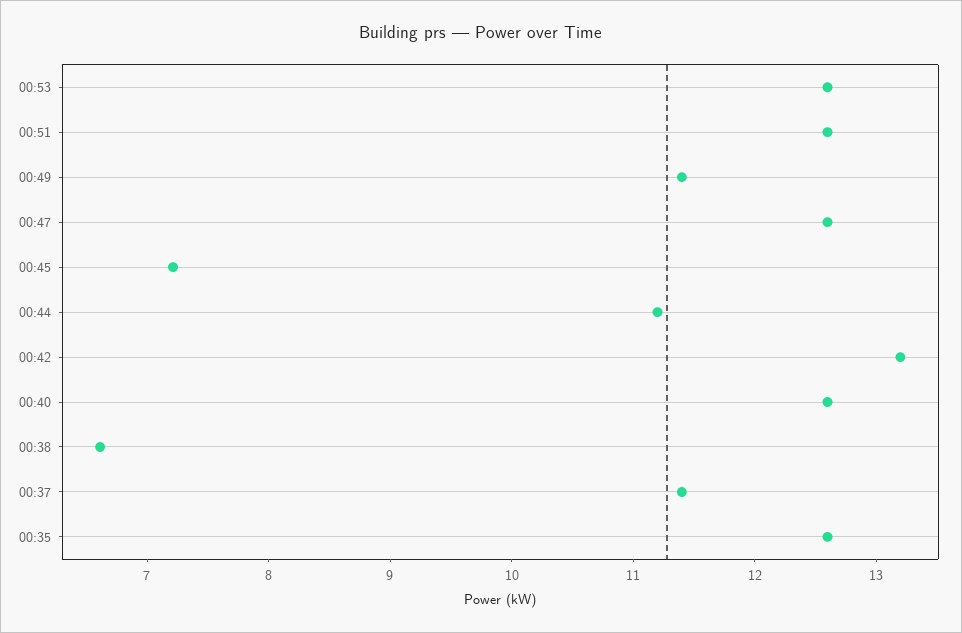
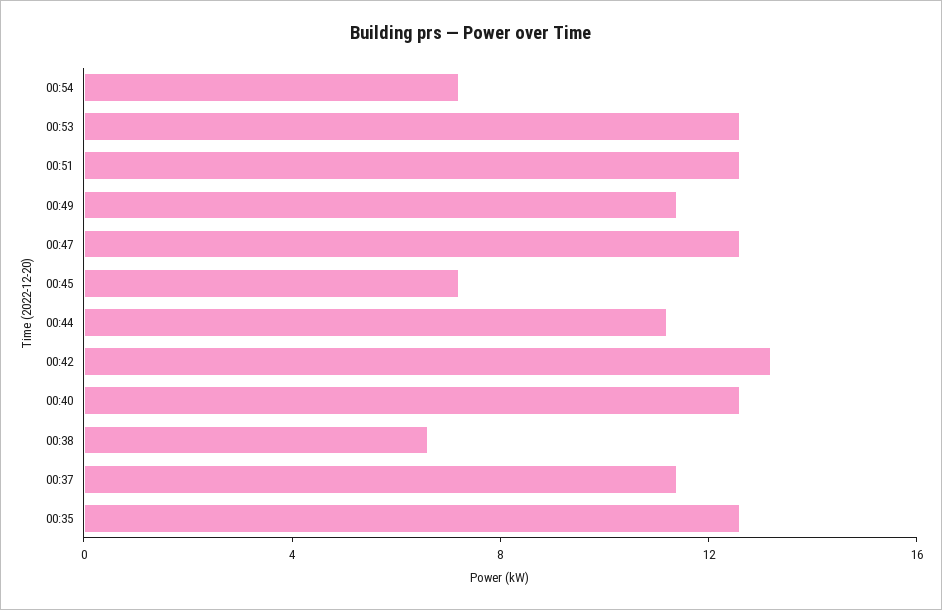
00:54: none -> 7

